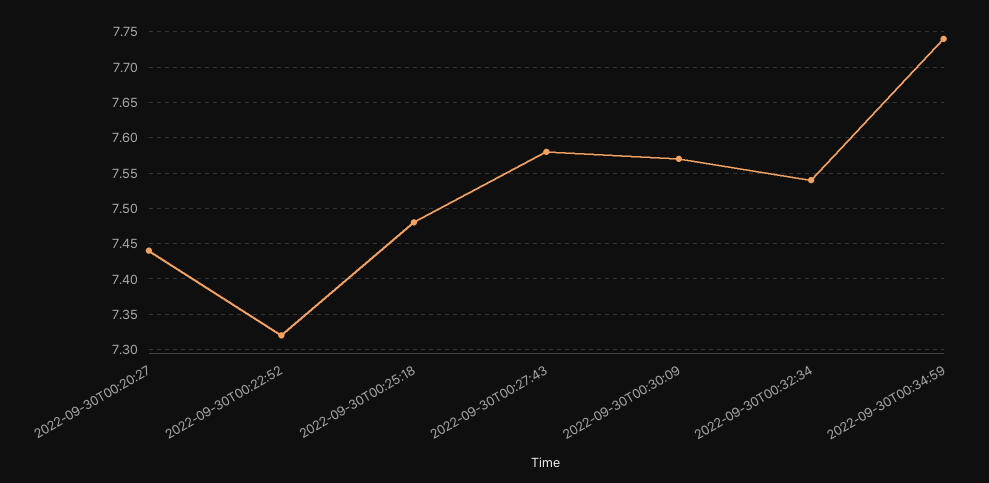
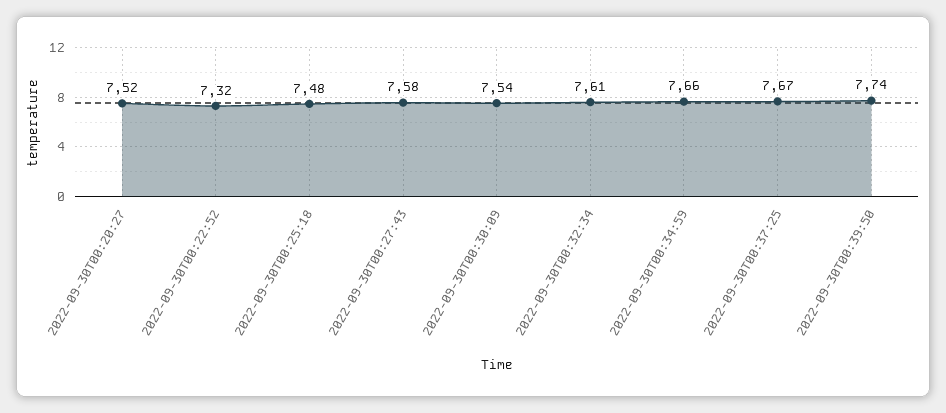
2022-09-30T00:20:27: 7.44 -> 7.52
2022-09-30T00:30:09: 7.57 -> 7.54
2022-09-30T00:32:34: 7.54 -> 7.61
2022-09-30T00:34:59: 7.74 -> 7.66
2022-09-30T00:37:25: none -> 7.67
2022-09-30T00:39:50: none -> 7.74

